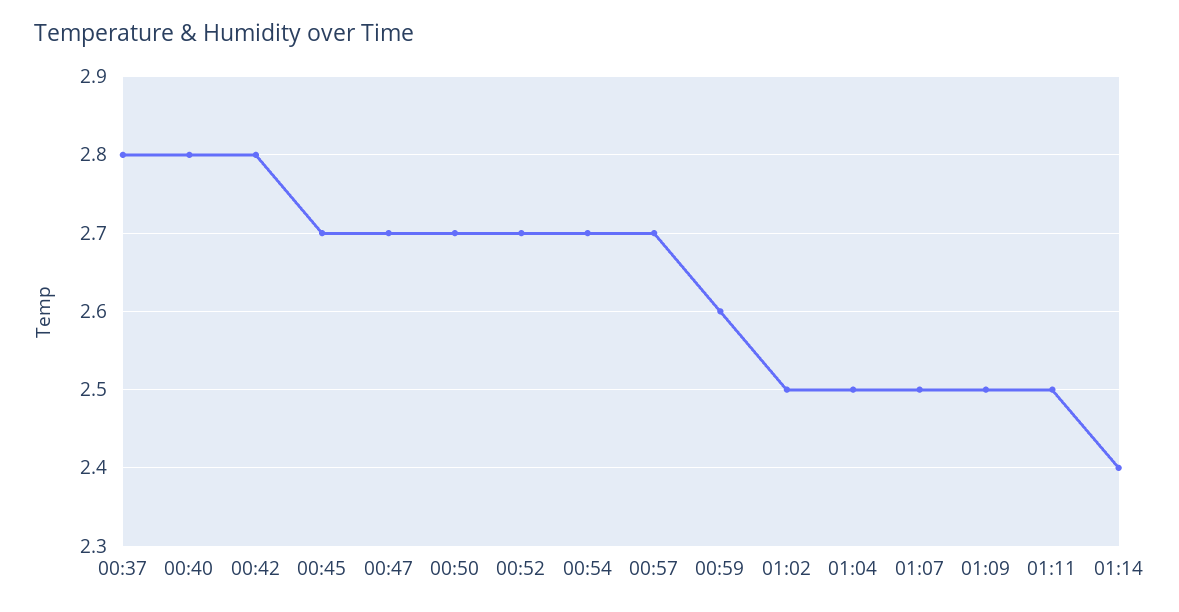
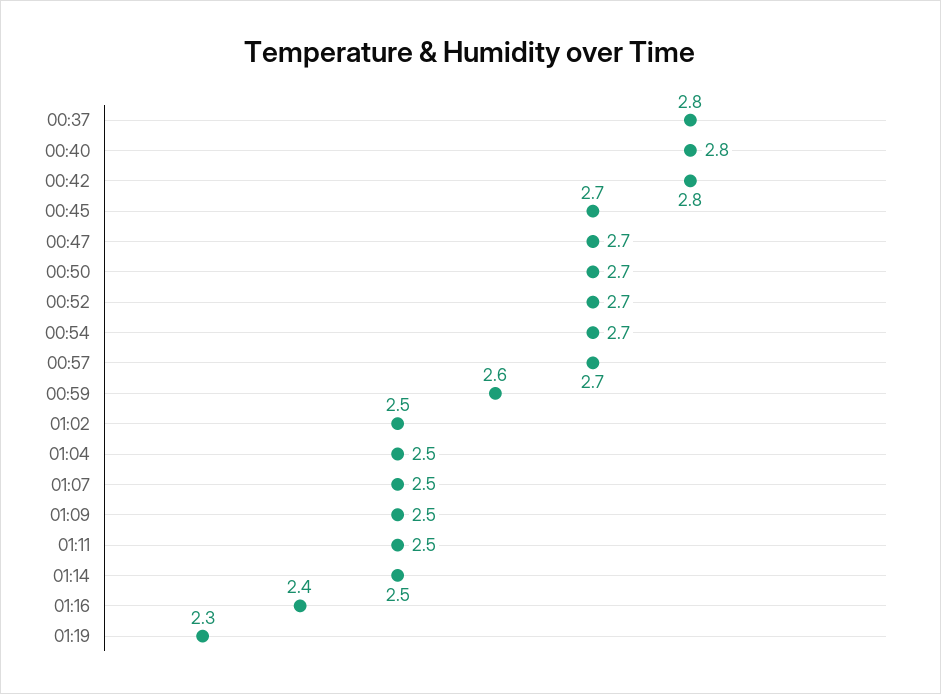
01:14: 2.4 -> 2.5
01:16: none -> 2.4
01:19: none -> 2.3

